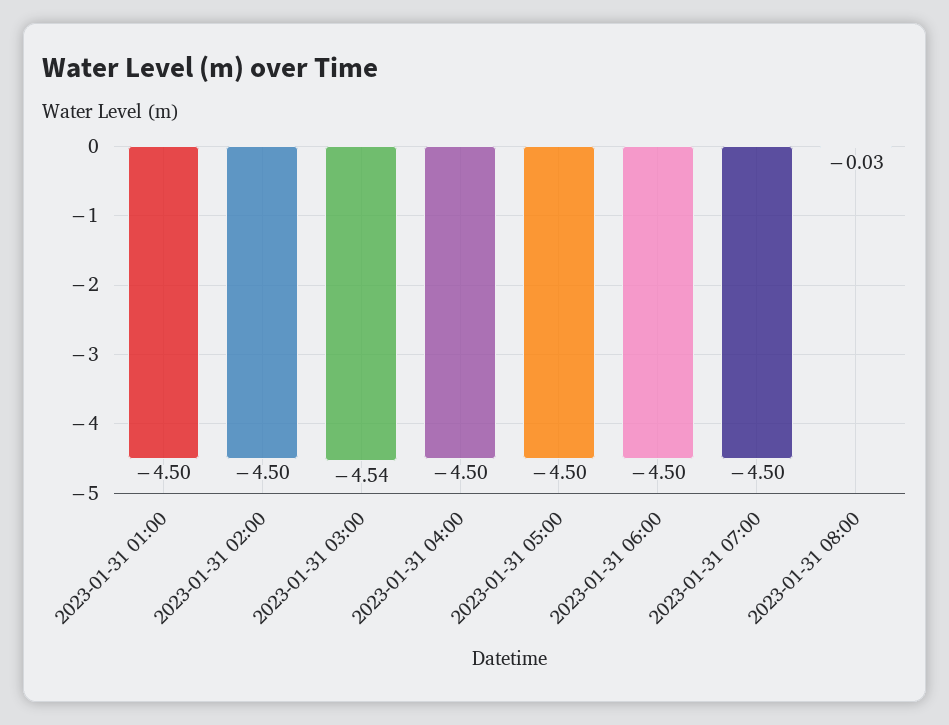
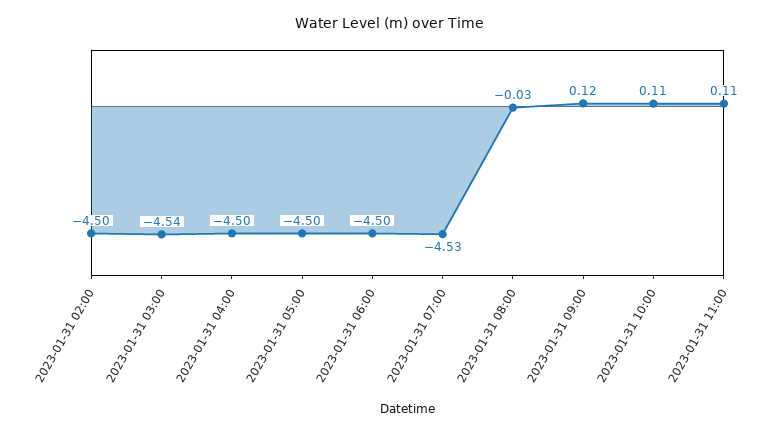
2023-01-31 01:00: -4.5 -> none
2023-01-31 07:00: -4.5 -> -4.53
2023-01-31 09:00: none -> 0.12
2023-01-31 10:00: none -> 0.11
2023-01-31 11:00: none -> 0.11

